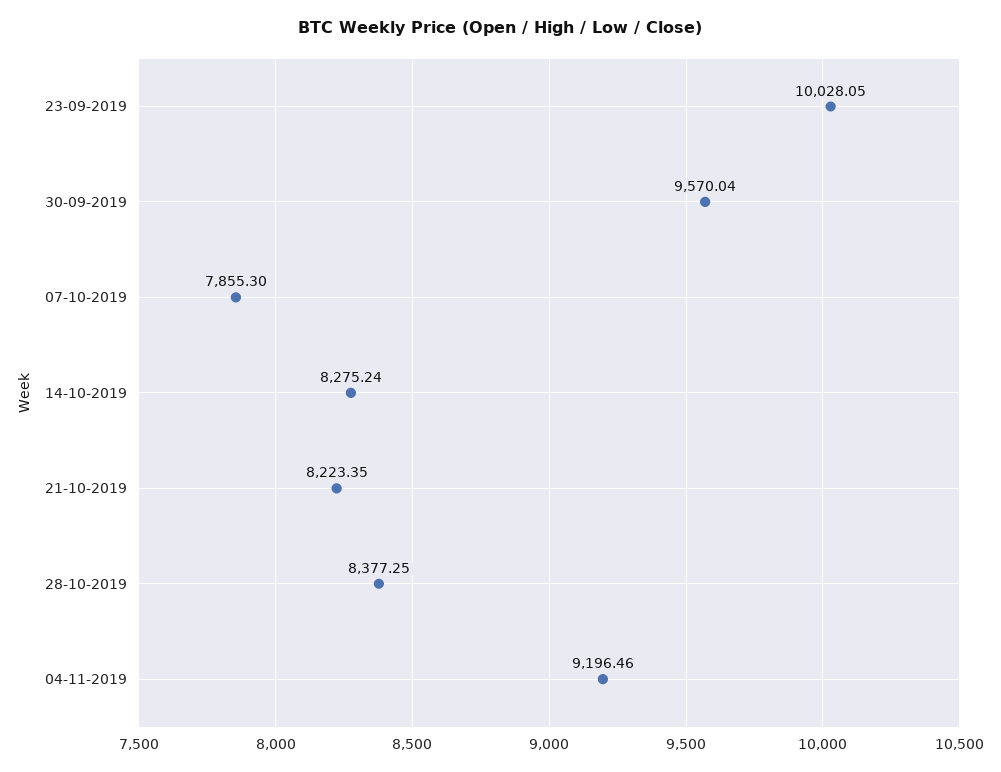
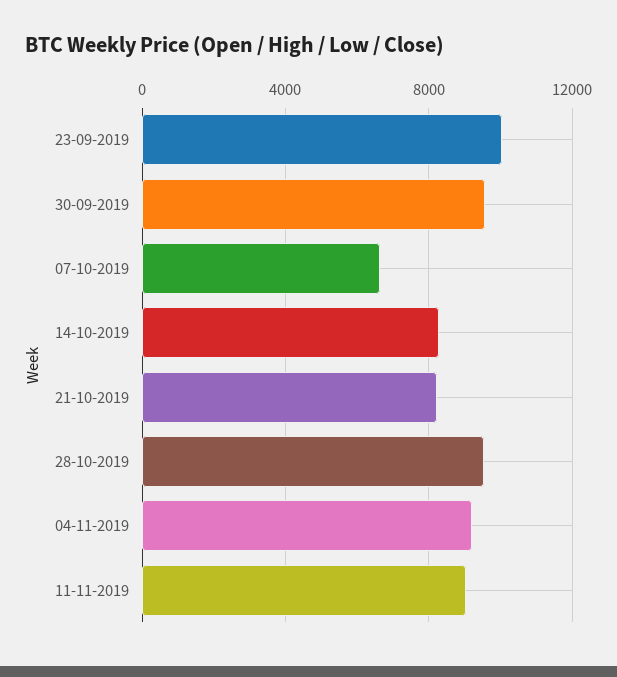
07-10-2019: 7855.3 -> 6500
28-10-2019: 8377.25 -> 9500
11-11-2019: none -> 9000

